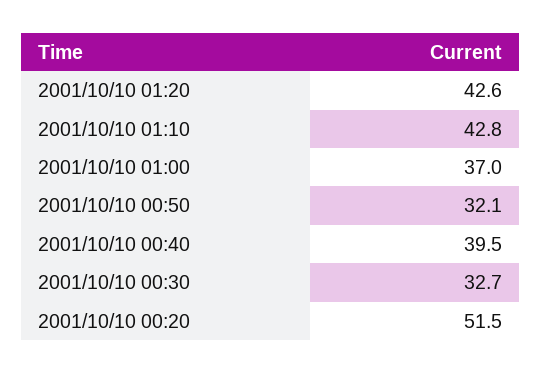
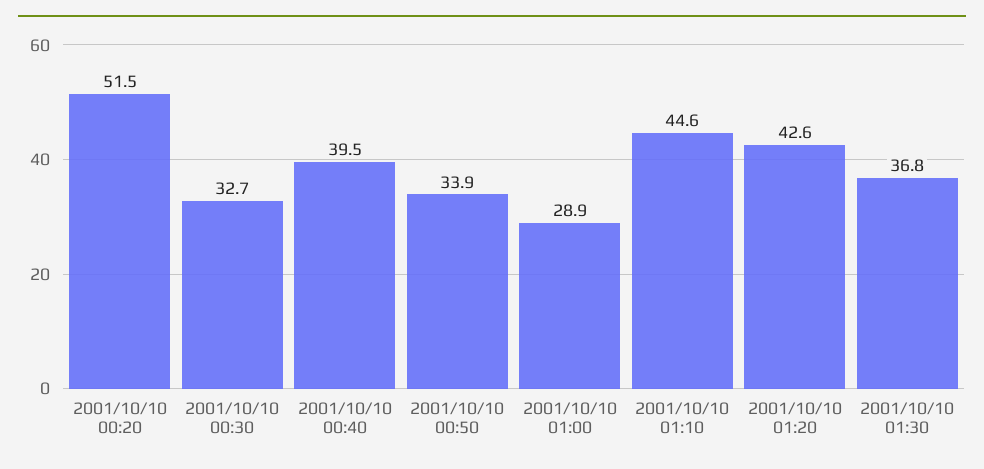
2001/10/10 01:10: 42.8 -> 44.6
2001/10/10 01:00: 37 -> 28.9
2001/10/10 00:50: 32.1 -> 33.9
2001/10/10 01:30: none -> 36.8

